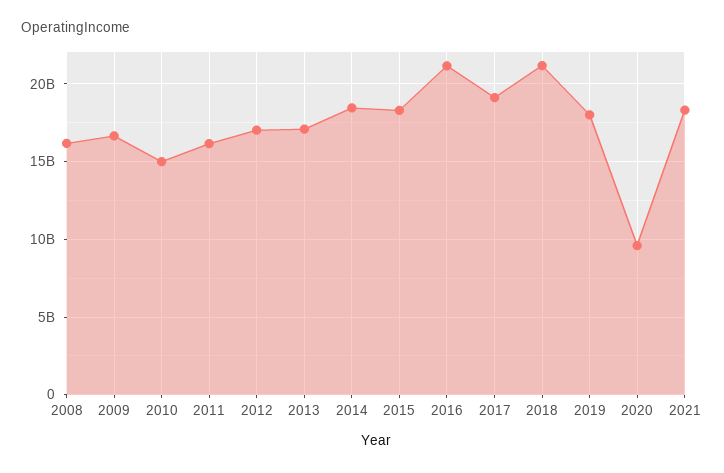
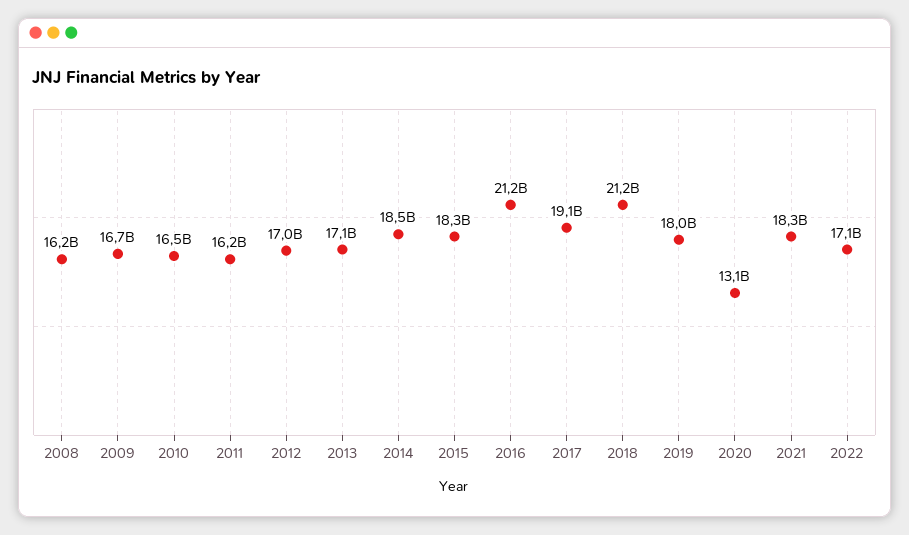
2010: 15000000000 -> 16500000000
2020: 9500000000 -> 13100000000
2022: none -> 17100000000

